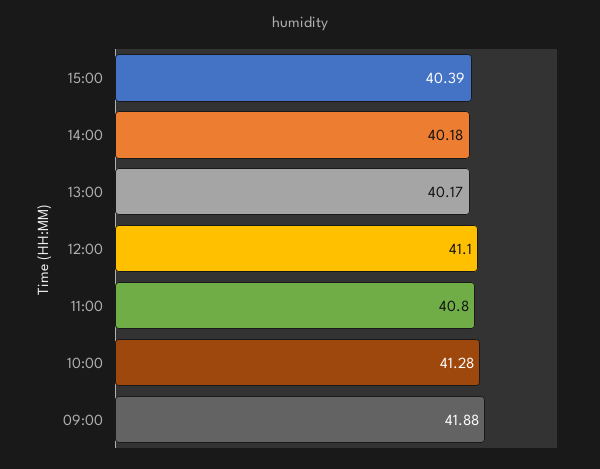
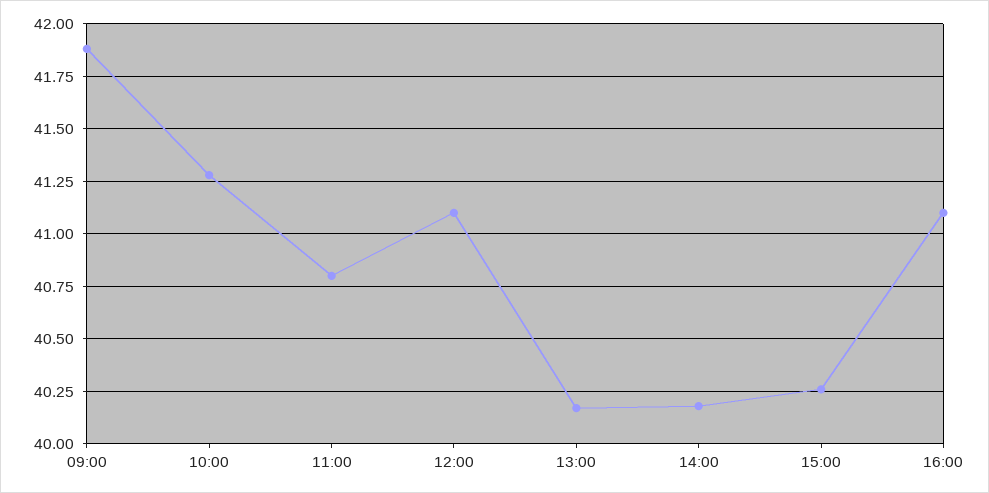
15:00: 40.39 -> 40.25
16:00: none -> 41.1

